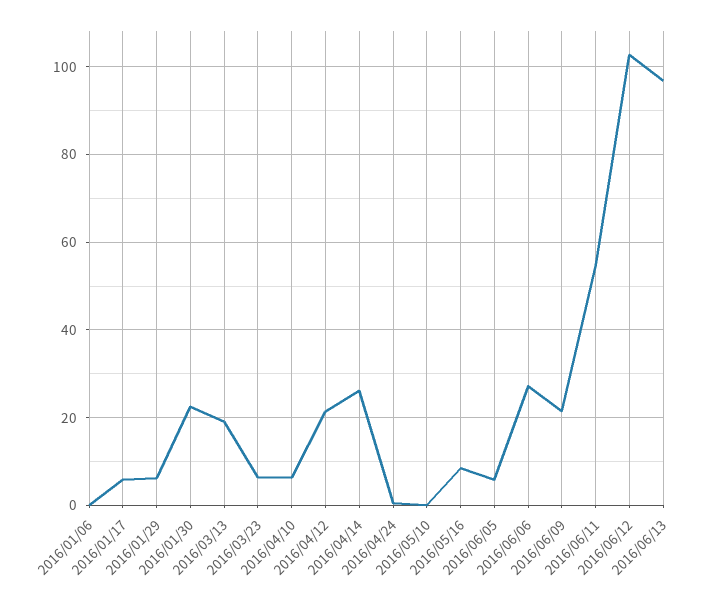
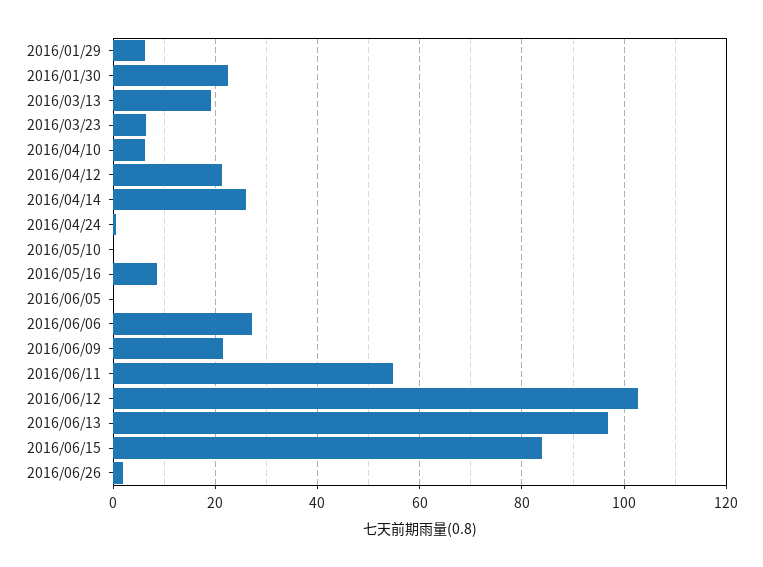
2016/01/06: 0 -> none
2016/01/17: 6 -> none
2016/06/05: 6 -> 0
2016/06/15: none -> 84
2016/06/26: none -> 2

